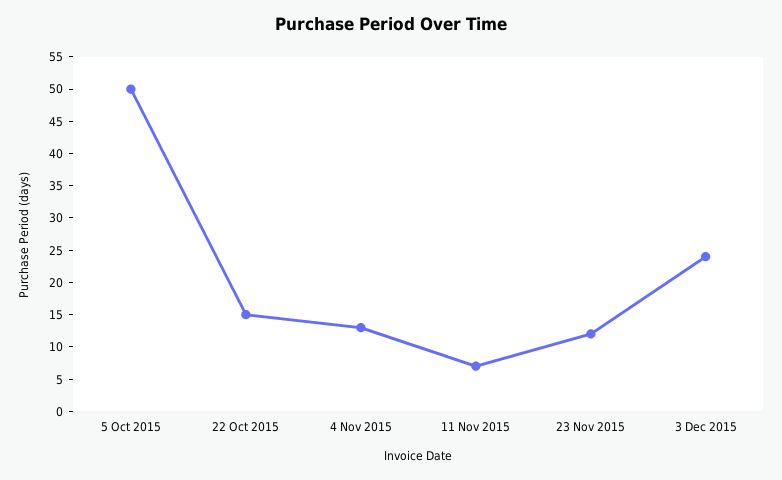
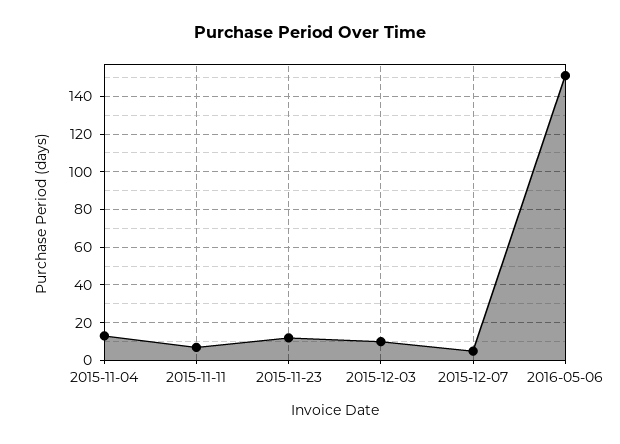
5 Oct 2015: 50 -> none
22 Oct 2015: 15 -> none
3 Dec 2015: 25 -> 10
2015-12-07: none -> 5
2016-05-06: none -> 150

